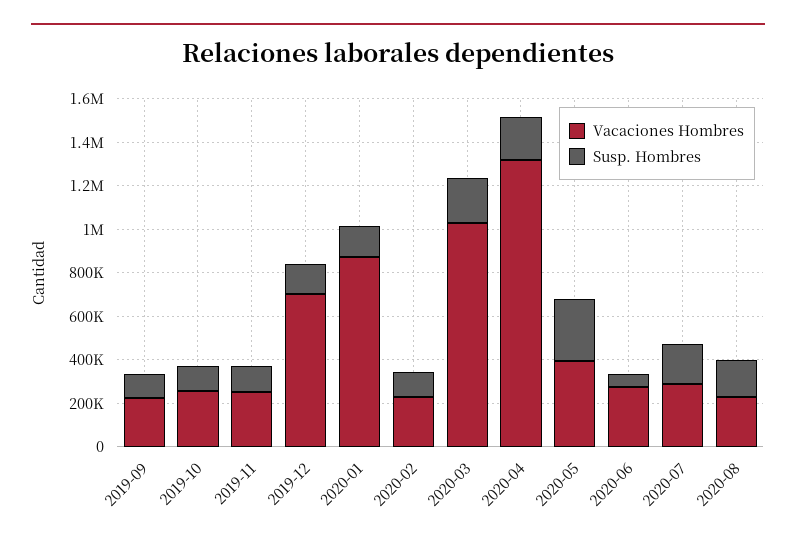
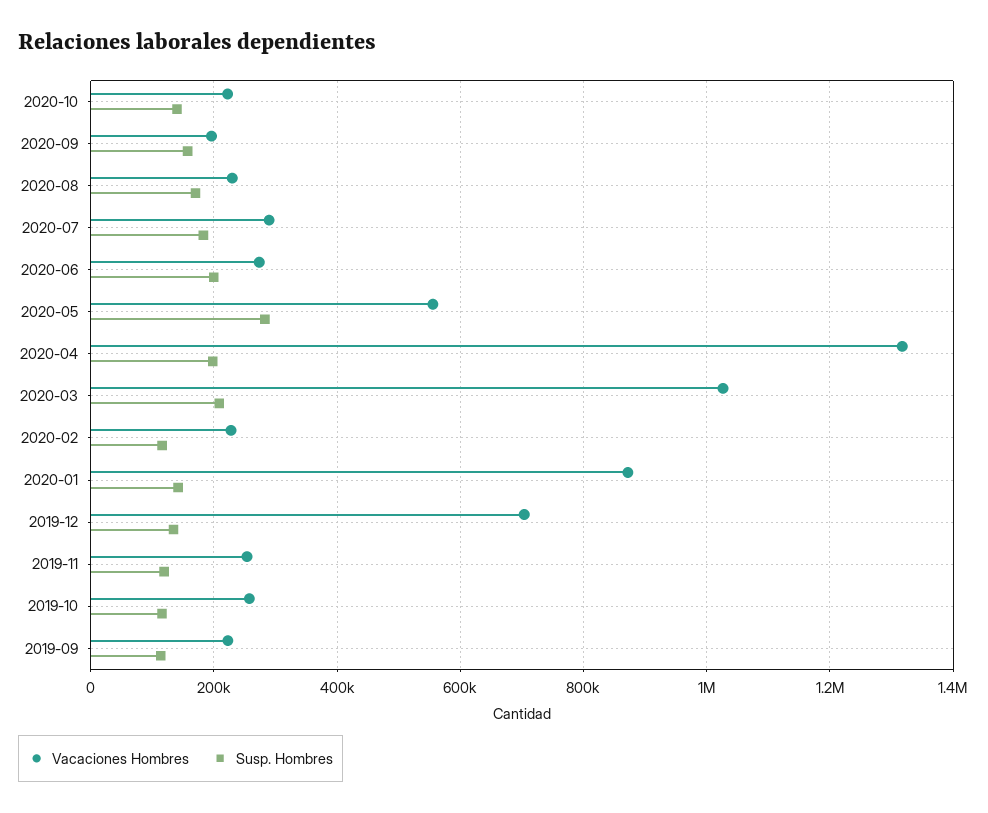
Vacaciones Hombres, 2020-05: 400000 -> 560000
Susp. Hombres, 2020-06: 50000 -> 200000
Vacaciones Hombres, 2020-10: none -> 220000
Susp. Hombres, 2020-10: none -> 140000
Vacaciones Hombres, 2020-09: none -> 200000
Susp. Hombres, 2020-09: none -> 160000

